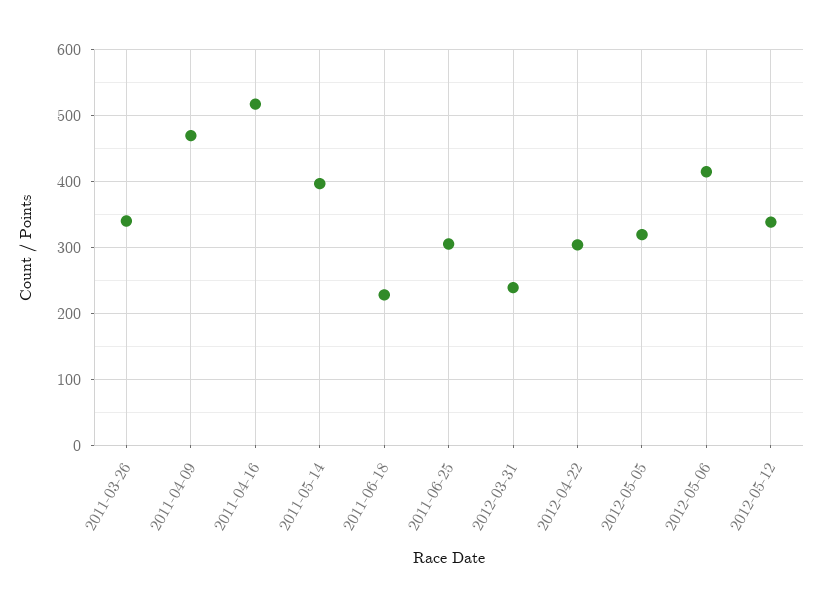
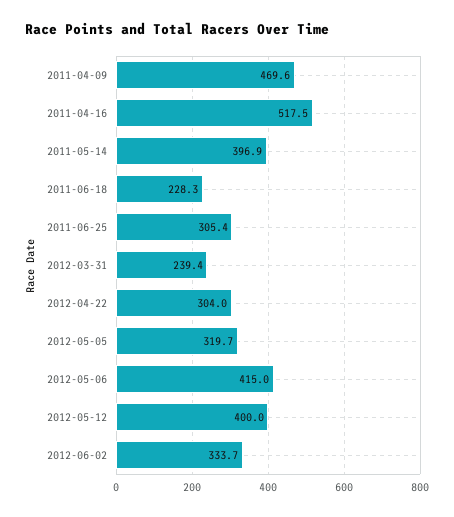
2011-03-26: 340 -> none
2012-05-12: 340 -> 400
2012-06-02: none -> 333.7

